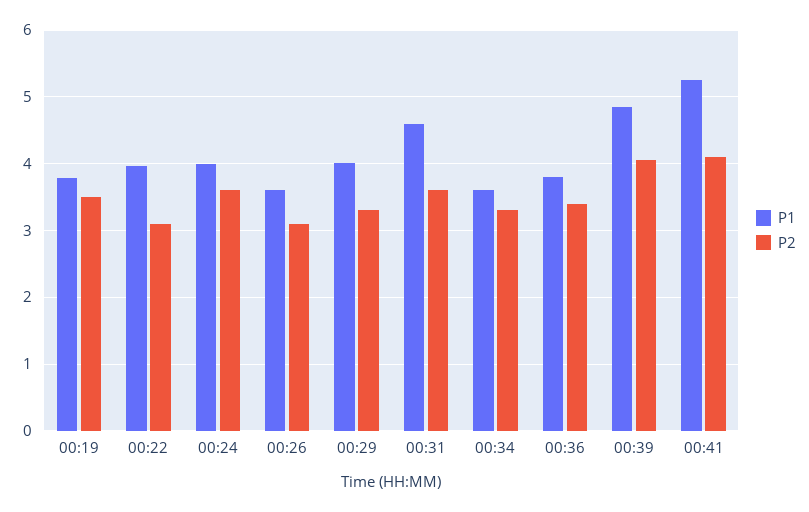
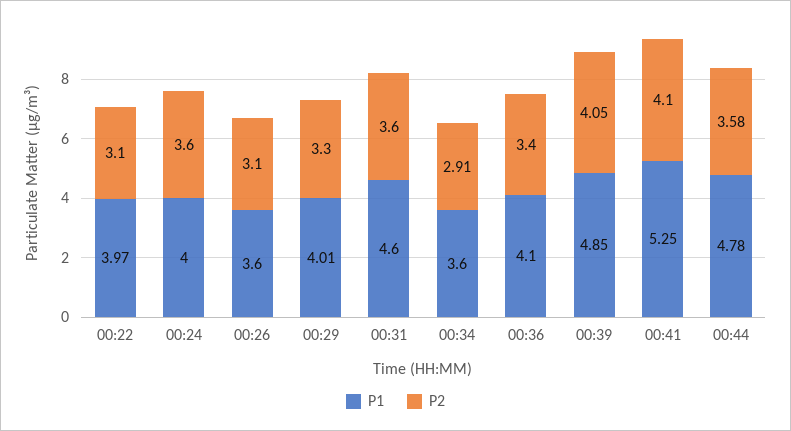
P1, 00:19: 3.8 -> none
P2, 00:19: 3.5 -> none
P2, 00:34: 3.3 -> 2.91
P1, 00:36: 3.8 -> 4.1
P1, 00:44: none -> 4.78
P2, 00:44: none -> 3.58

